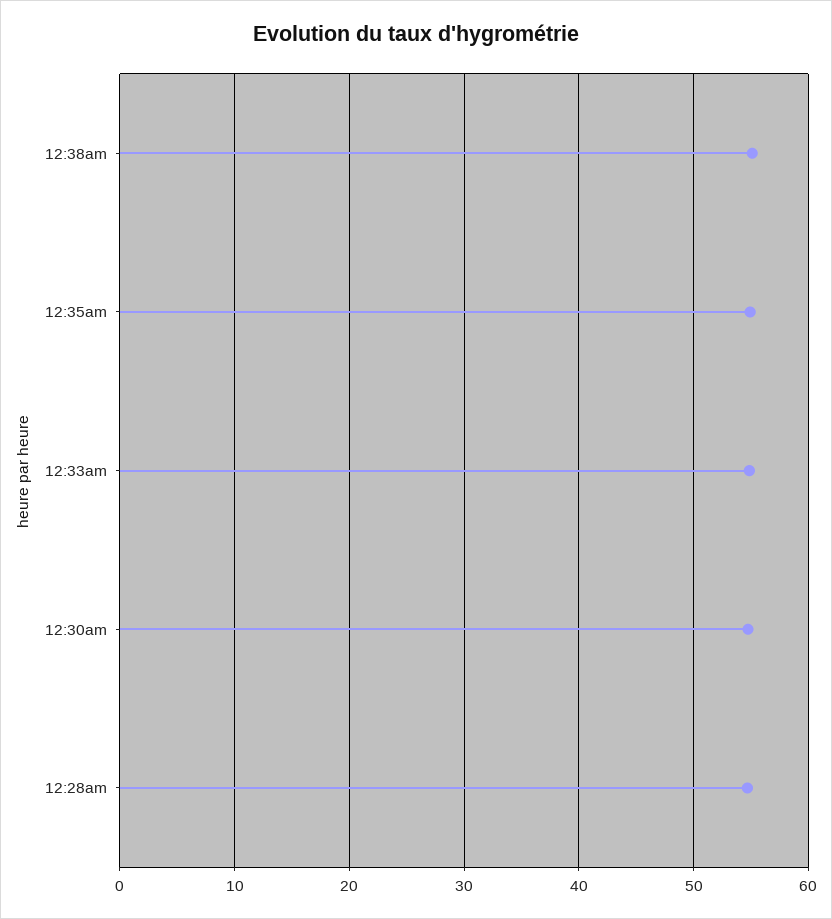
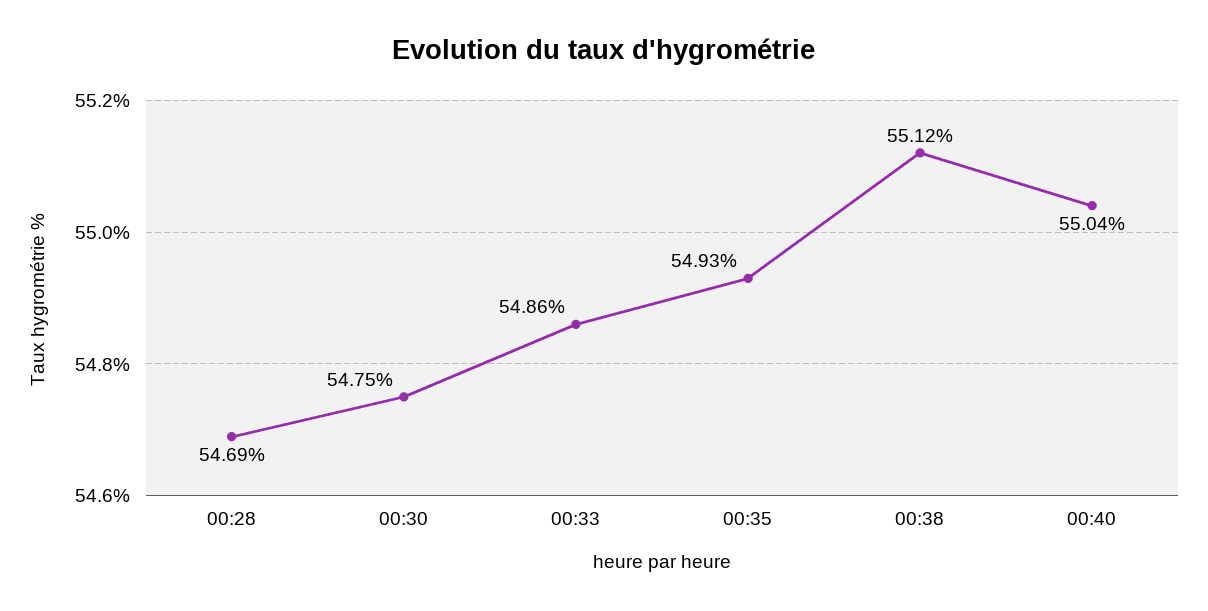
00:40: none -> 55.04

